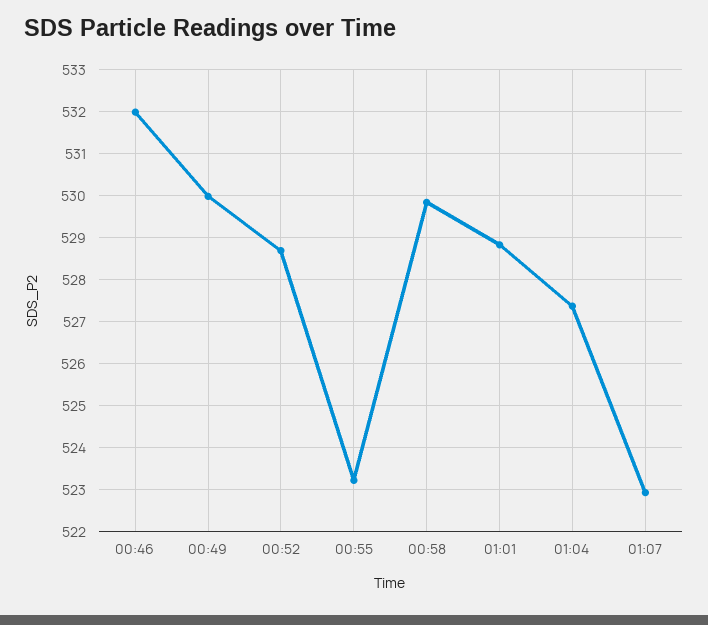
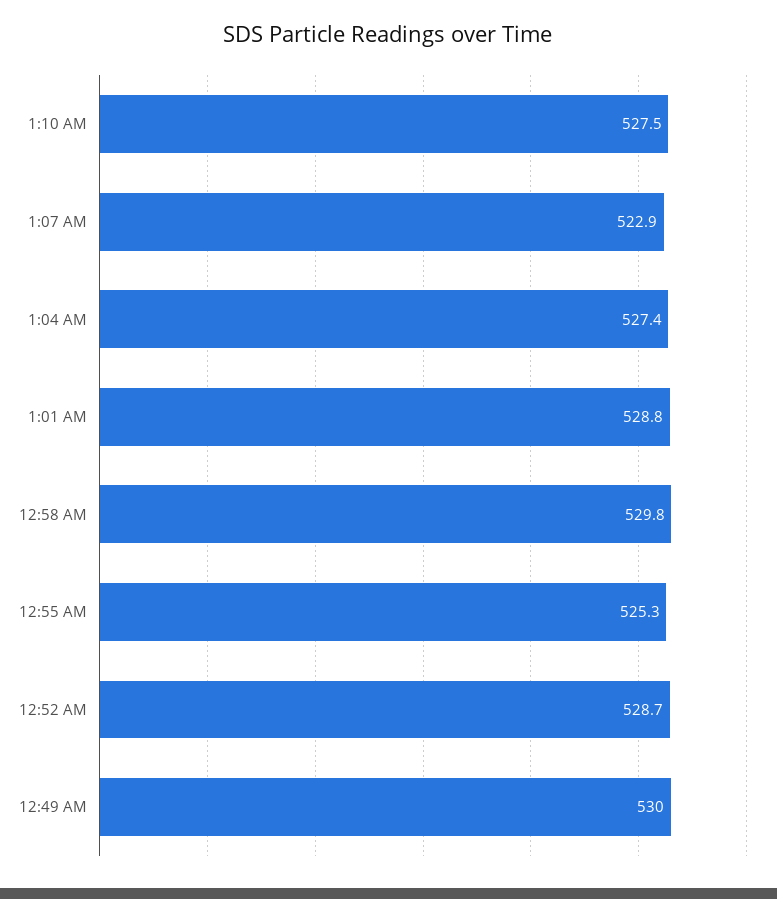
00:46: 532 -> none
00:55: 523.2 -> 525.3
1:10 AM: none -> 527.5

